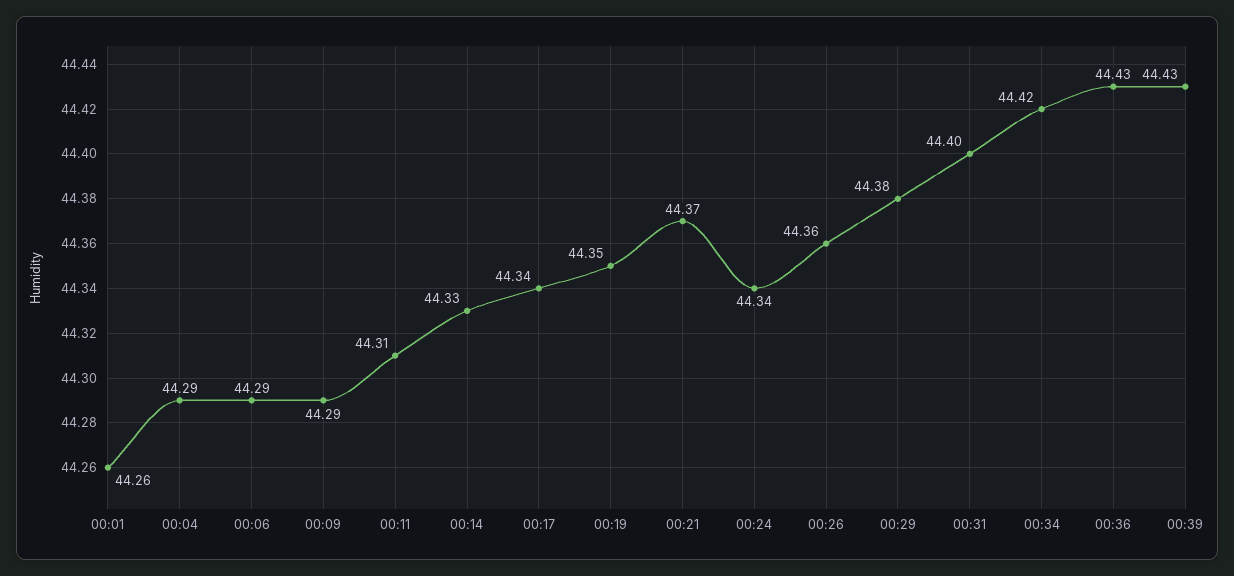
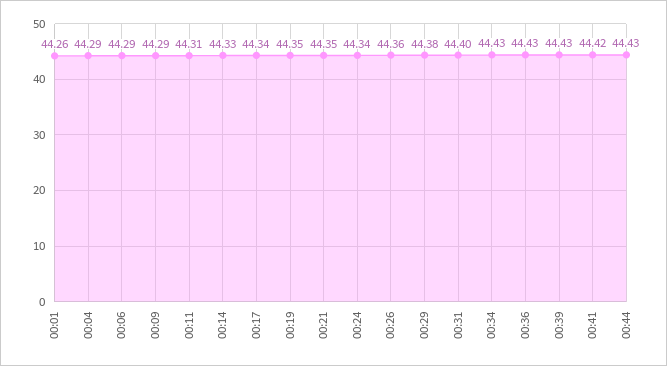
00:21: 44.37 -> 44.35
00:34: 44.42 -> 44.43
00:41: none -> 44.42
00:44: none -> 44.43

